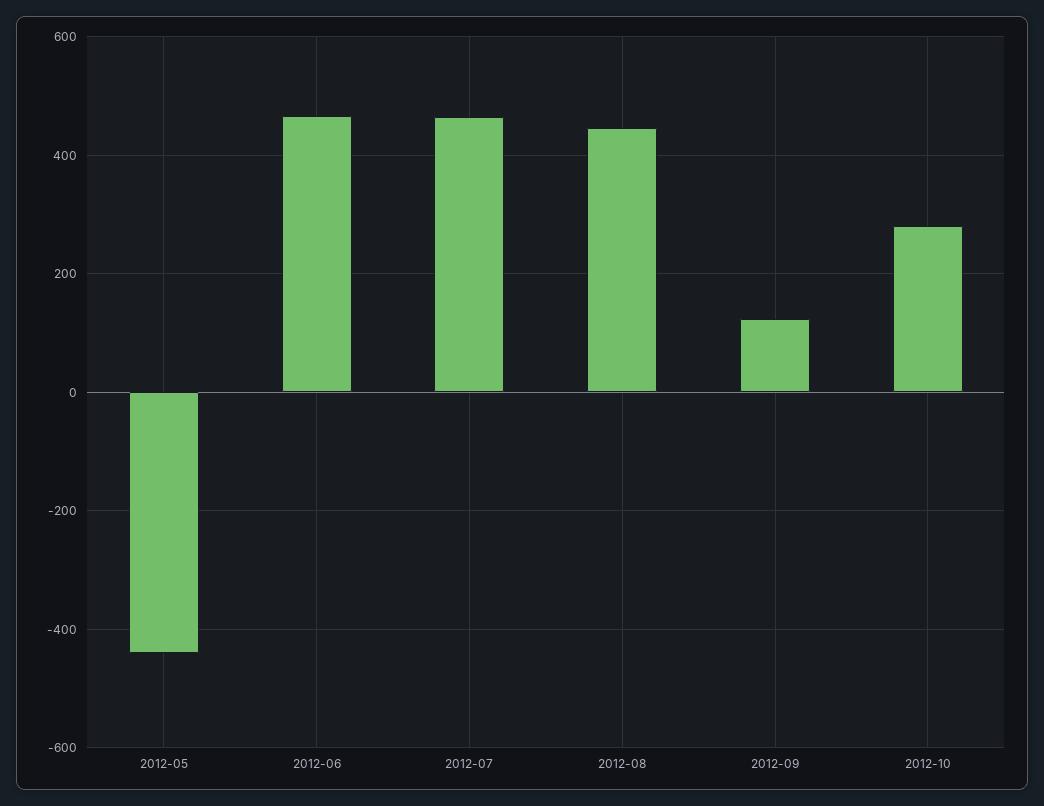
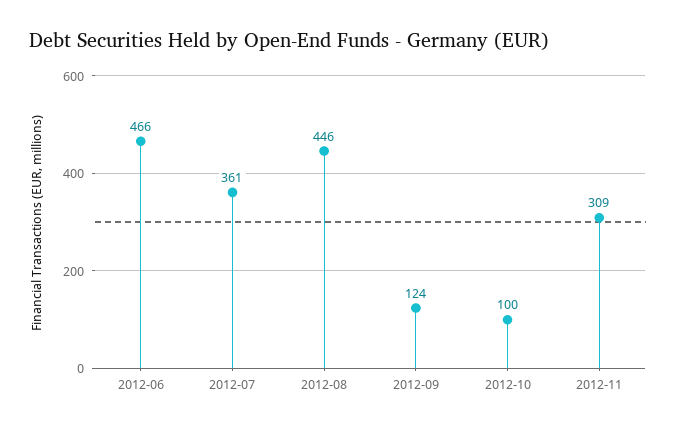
2012-05: -440 -> none
2012-07: 460 -> 361
2012-10: 280 -> 100
2012-11: none -> 309

